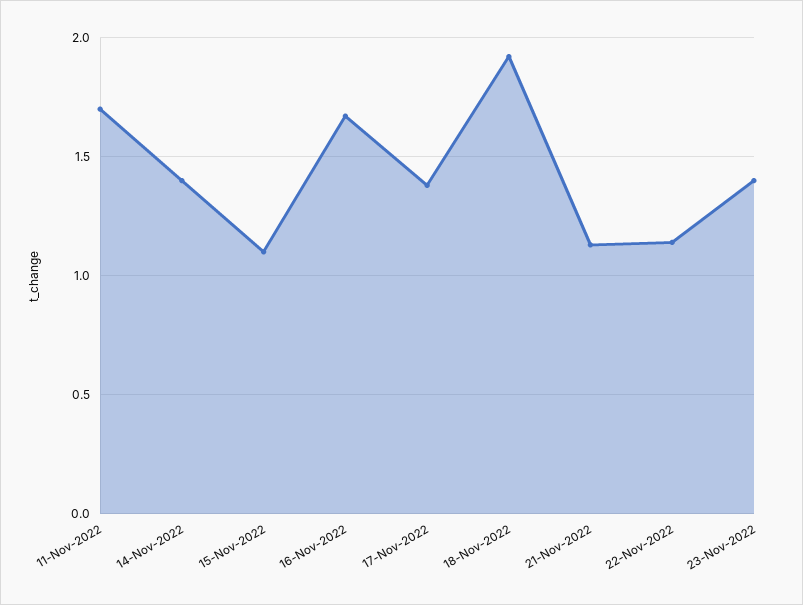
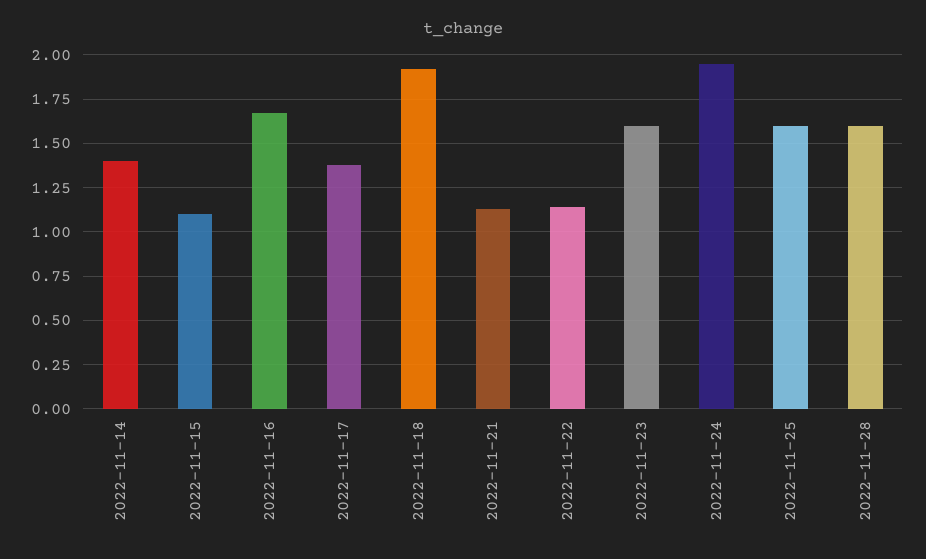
11-Nov-2022: 1.7 -> none
23-Nov-2022: 1.4 -> 1.6
2022-11-24: none -> 1.95
2022-11-25: none -> 1.6
2022-11-28: none -> 1.6

